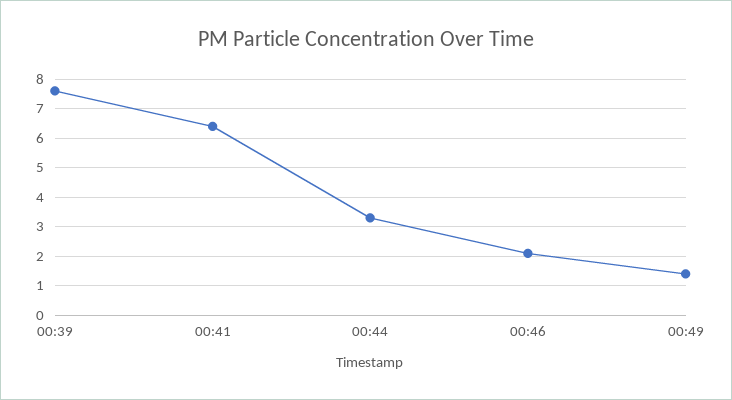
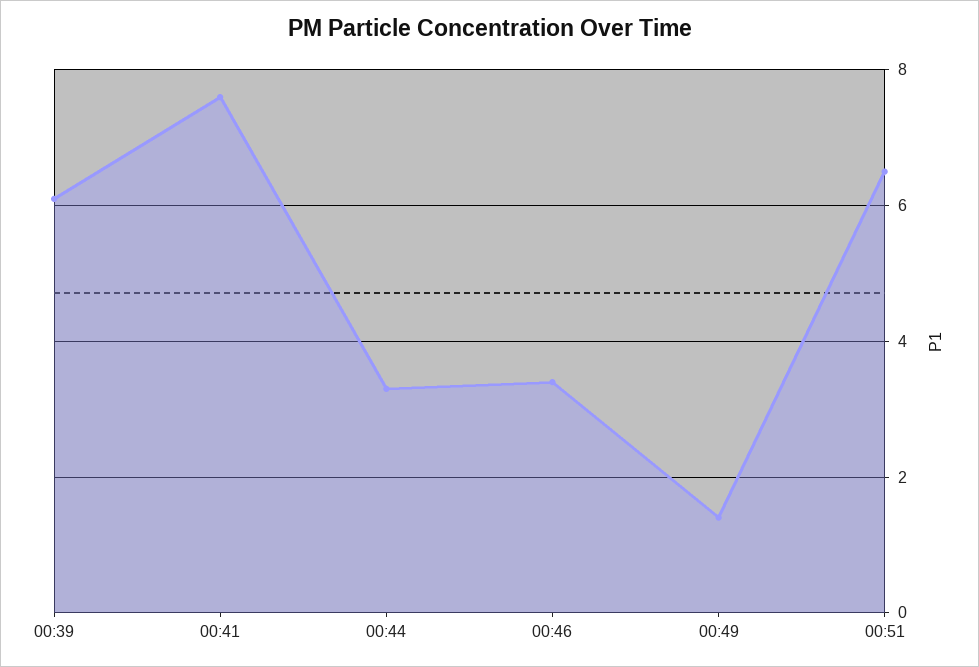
00:39: 7.5 -> 6
00:41: 6.5 -> 7.5
00:46: 2 -> 3.5
00:51: none -> 6.5

